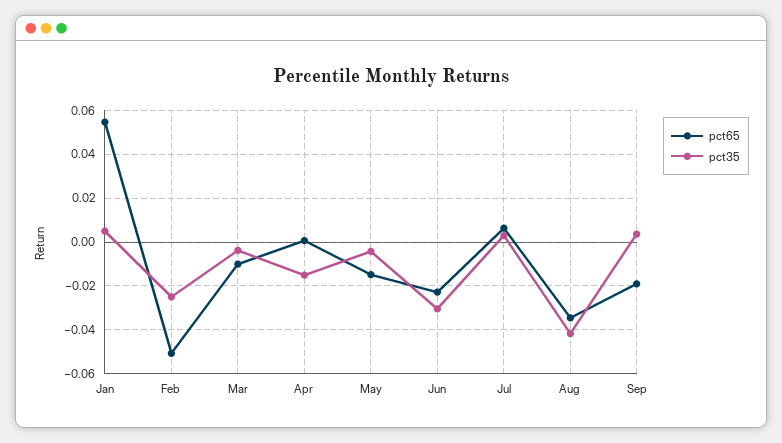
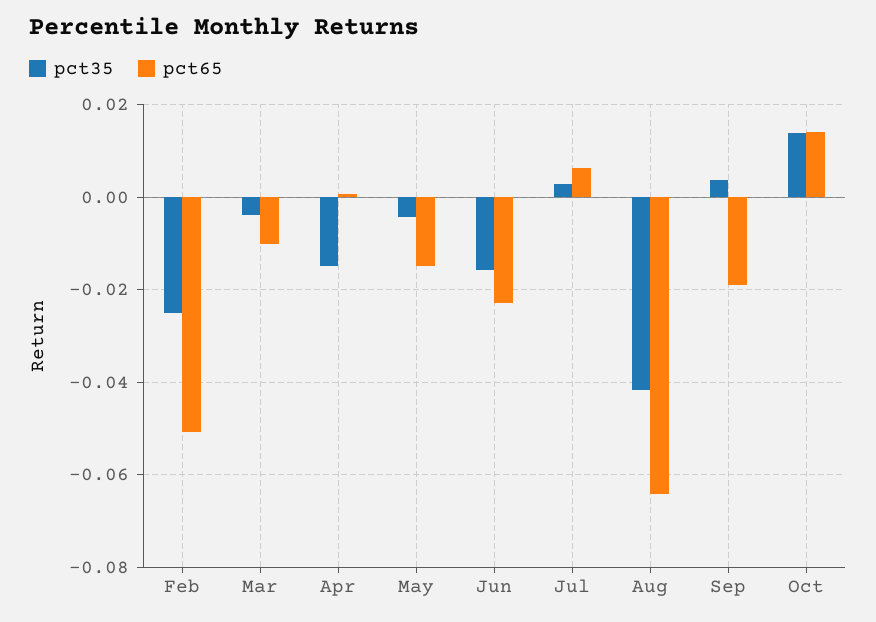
pct65, Jan: 0.055 -> none
pct35, Jan: 0.005 -> none
pct35, Jun: -0.03 -> -0.016
pct65, Aug: -0.035 -> -0.064
pct35, Oct: none -> 0.014
pct65, Oct: none -> 0.014

